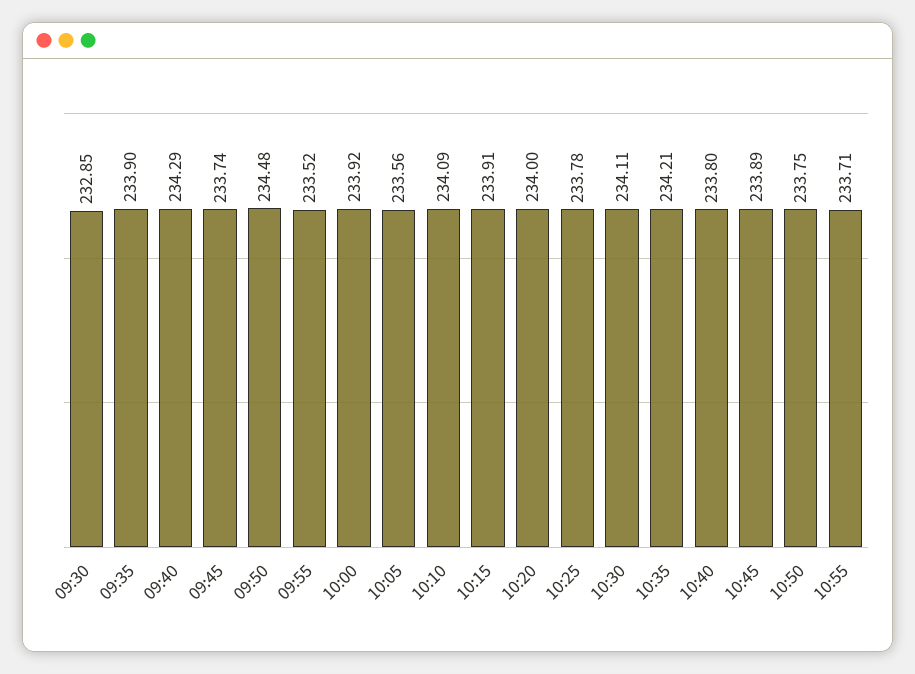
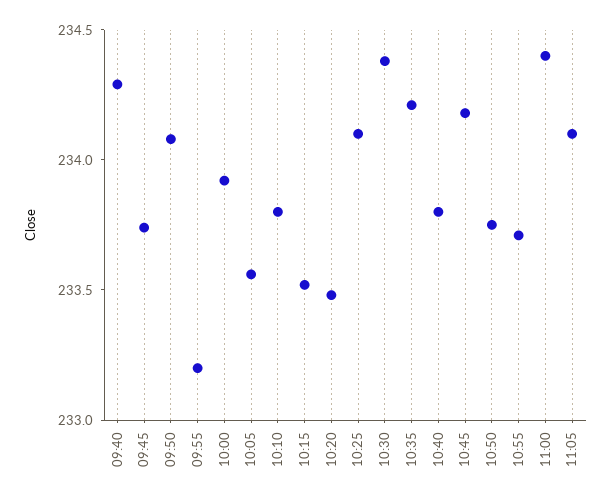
09:30: 232.85 -> none
09:35: 233.9 -> none
09:50: 234.48 -> 234.1
09:55: 233.52 -> 233.2
10:10: 234.09 -> 233.8
10:15: 233.91 -> 233.5
10:20: 234 -> 233.5
10:25: 233.78 -> 234.1
10:30: 234.11 -> 234.4
10:45: 233.89 -> 234.2
11:00: none -> 234.4
11:05: none -> 234.1

